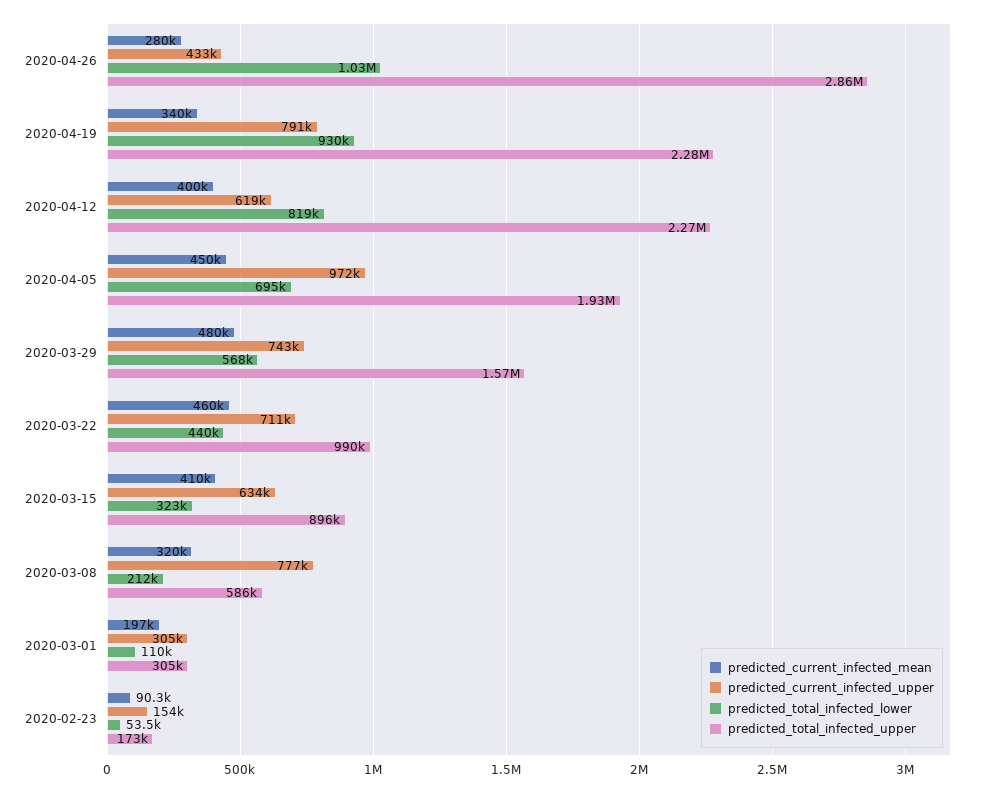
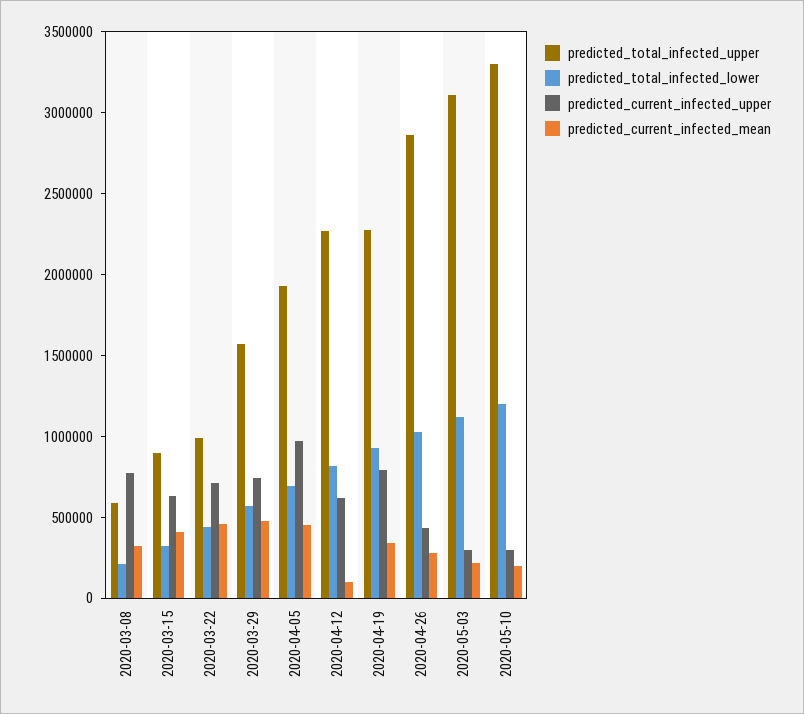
predicted_current_infected_mean, 2020-04-12: 400000 -> 100000
predicted_current_infected_mean, 2020-03-01: 197000 -> none
predicted_current_infected_upper, 2020-03-01: 305000 -> none
predicted_total_infected_lower, 2020-03-01: 110000 -> none
predicted_total_infected_upper, 2020-03-01: 305000 -> none
predicted_current_infected_mean, 2020-02-23: 90300 -> none
predicted_current_infected_upper, 2020-02-23: 154000 -> none
predicted_total_infected_lower, 2020-02-23: 53500 -> none
predicted_total_infected_upper, 2020-02-23: 173000 -> none
predicted_total_infected_upper, 2020-05-03: none -> 3100000
predicted_total_infected_lower, 2020-05-03: none -> 1100000
predicted_current_infected_upper, 2020-05-03: none -> 300000
predicted_current_infected_mean, 2020-05-03: none -> 200000
predicted_total_infected_upper, 2020-05-10: none -> 3300000
predicted_total_infected_lower, 2020-05-10: none -> 1200000
predicted_current_infected_upper, 2020-05-10: none -> 300000
predicted_current_infected_mean, 2020-05-10: none -> 200000

